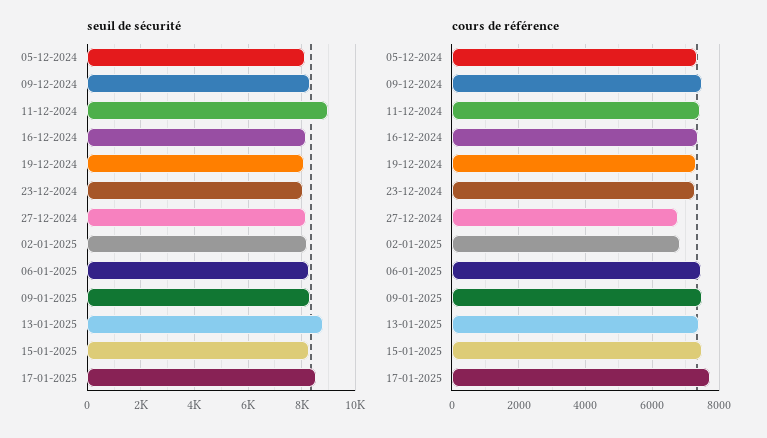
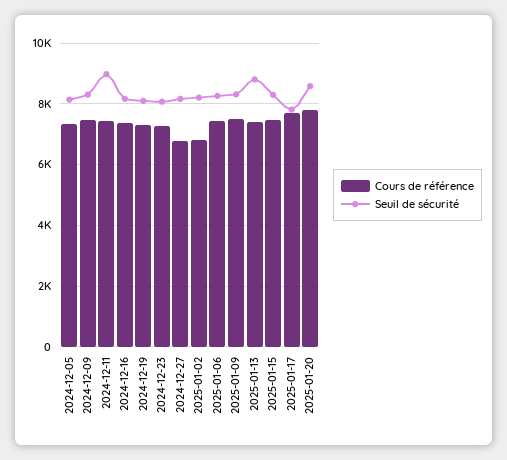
seuil de sécurité, 17-01-2025: 8500 -> 7800
cours de référence, 2025-01-20: none -> 7800
seuil de sécurité, 2025-01-20: none -> 8600

